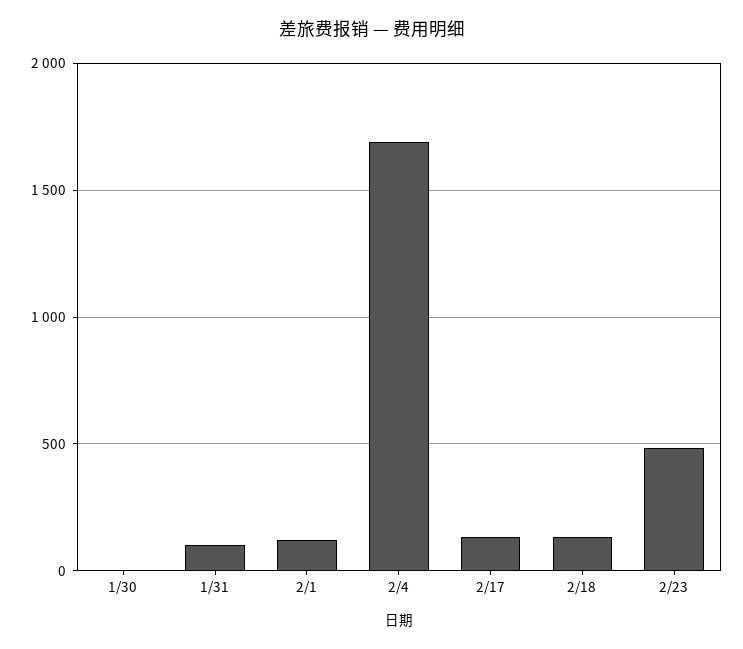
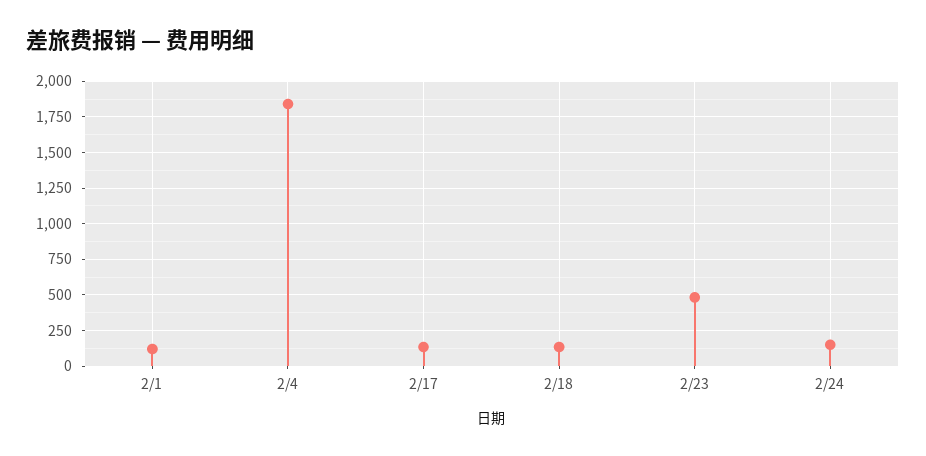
1/30: 0 -> none
1/31: 100 -> none
2/4: 1700 -> 1850
2/24: none -> 150

